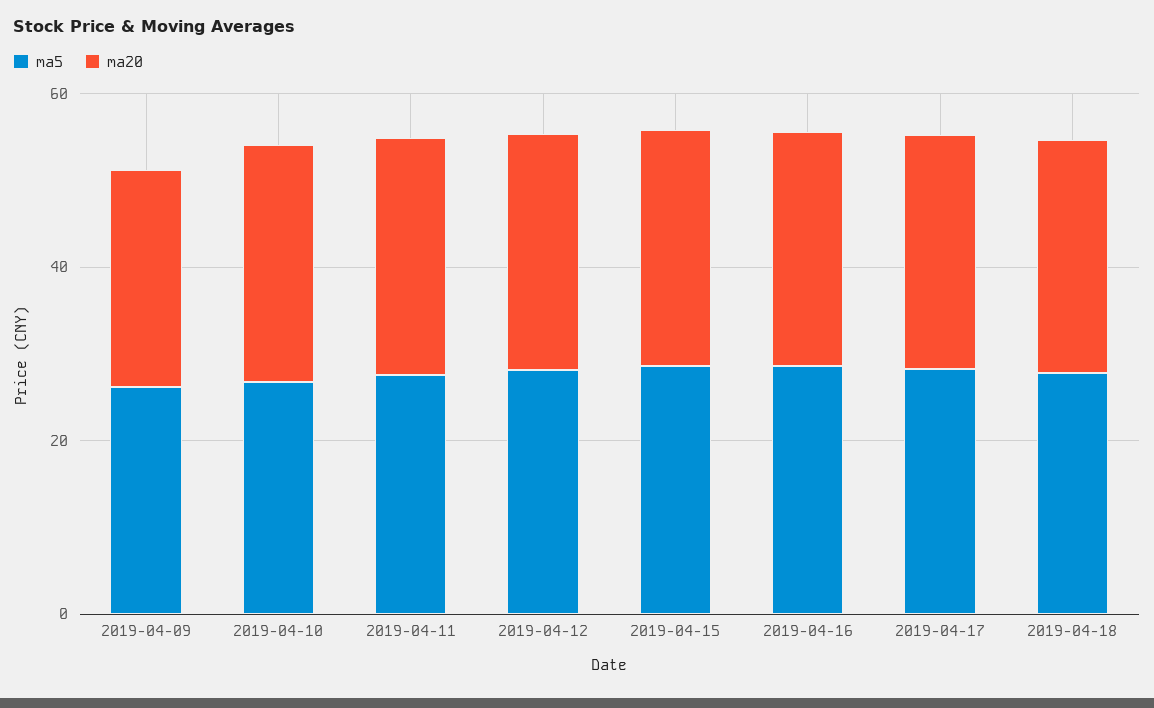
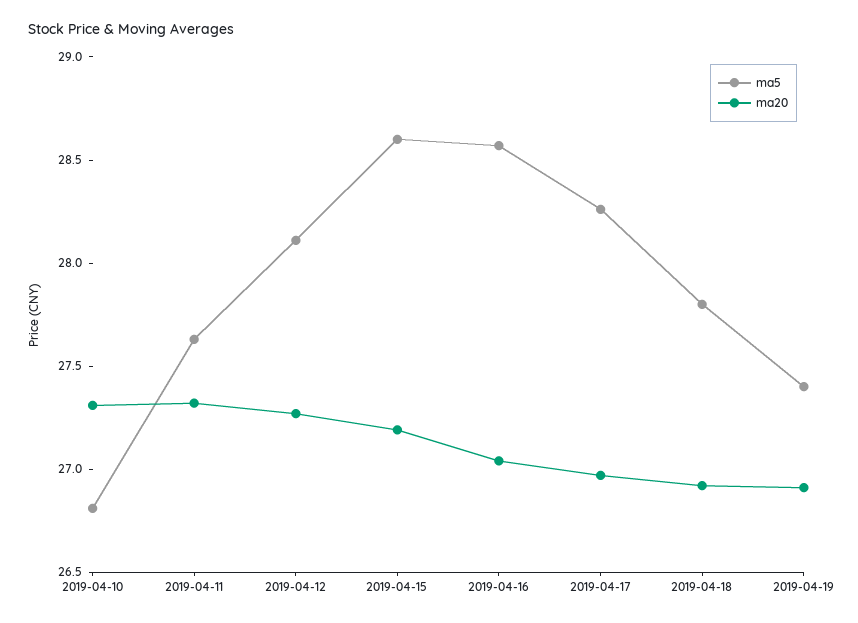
ma5, 2019-04-09: 25 -> none
ma20, 2019-04-09: 25 -> none
ma5, 2019-04-19: none -> 27.4
ma20, 2019-04-19: none -> 26.9

